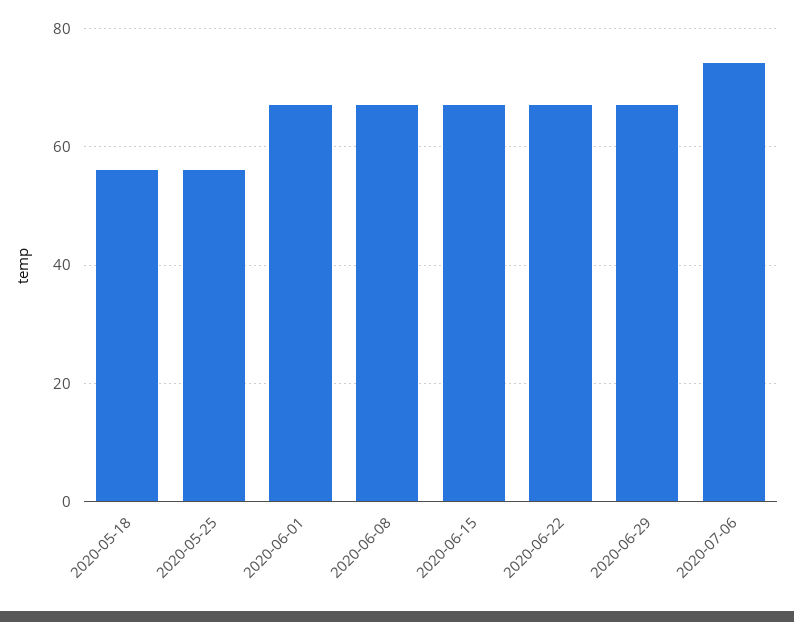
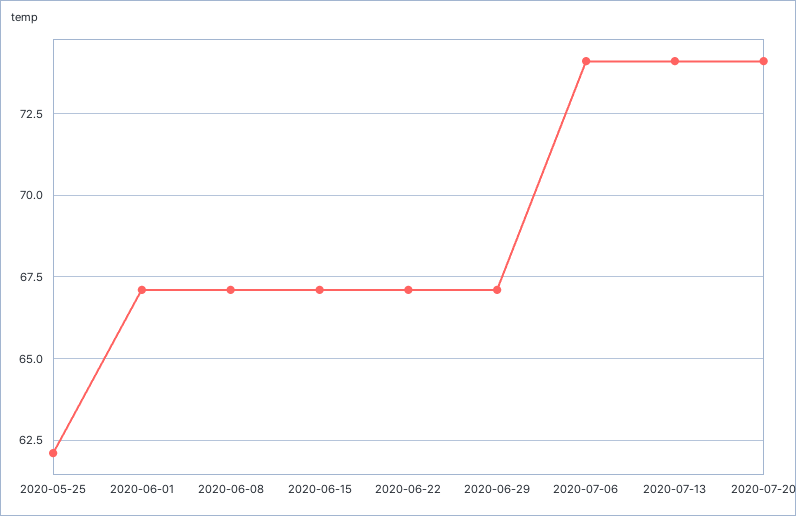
2020-05-18: 56 -> none
2020-05-25: 56 -> 62
2020-07-13: none -> 74
2020-07-20: none -> 74

